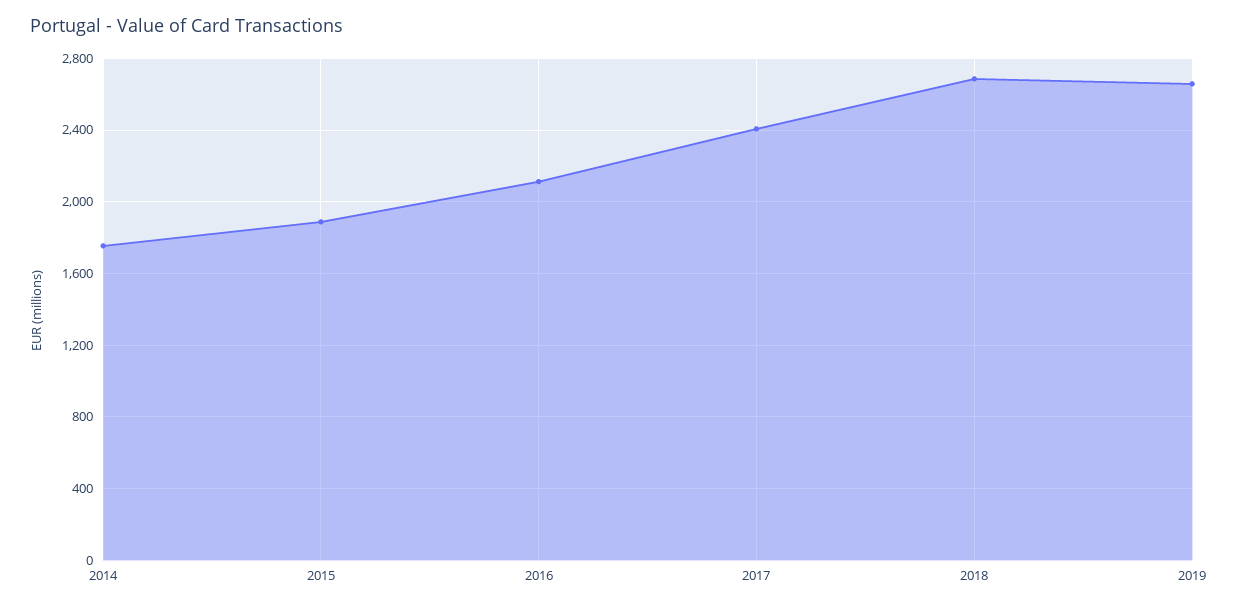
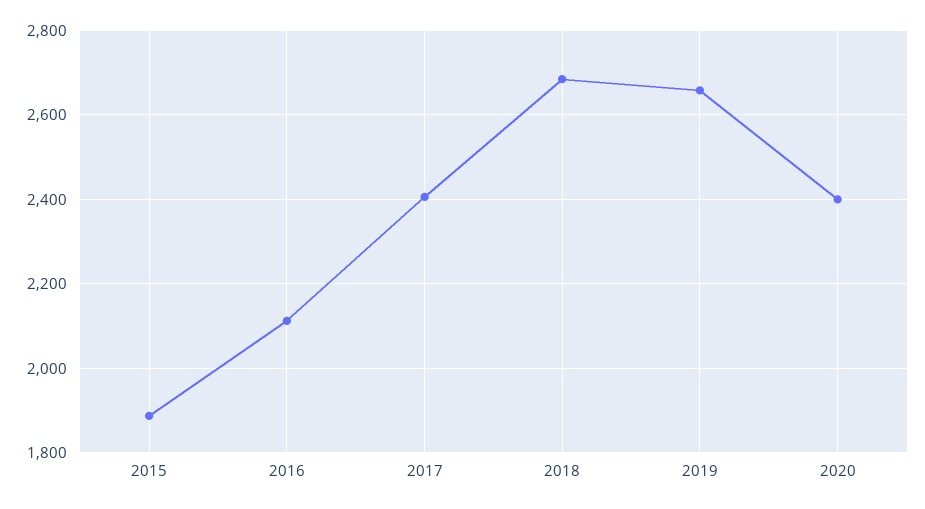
2014: 1750 -> none
2020: none -> 2400

